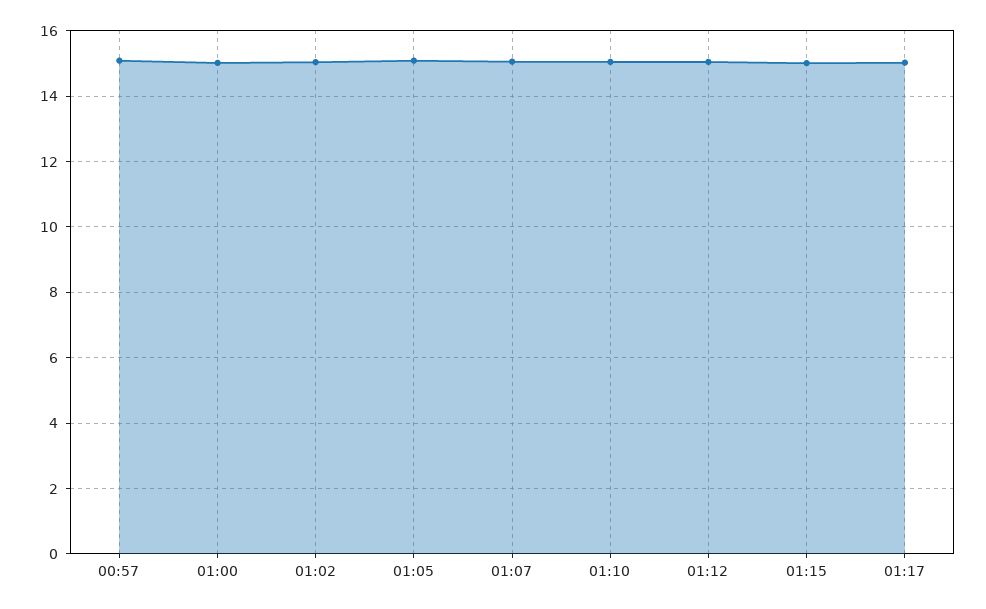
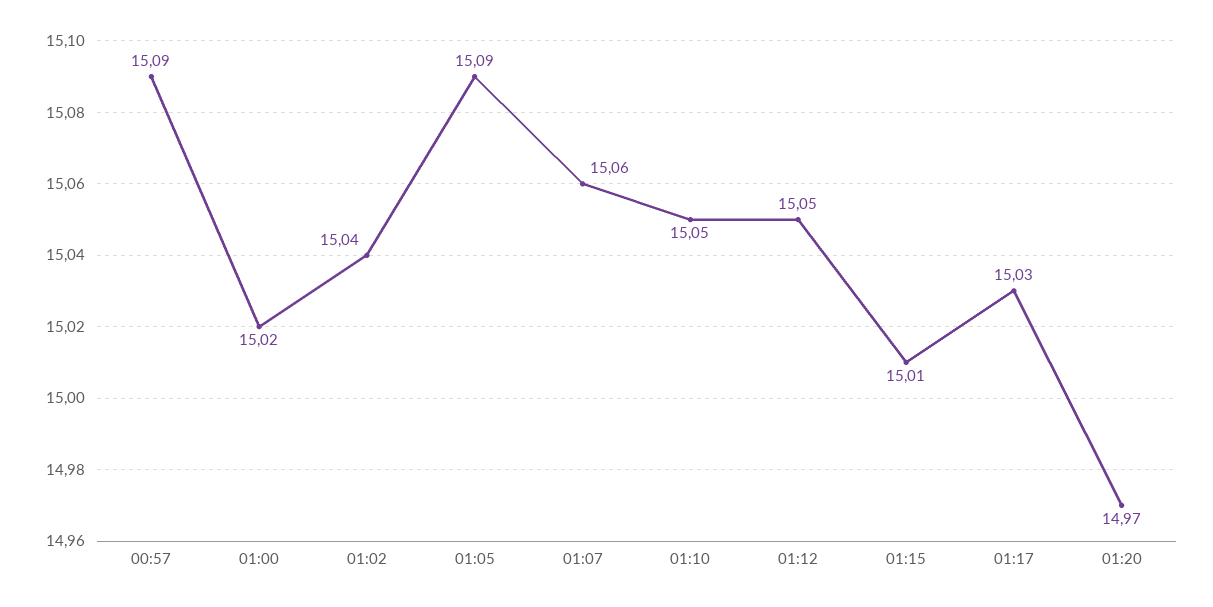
01:20: none -> 14.97

